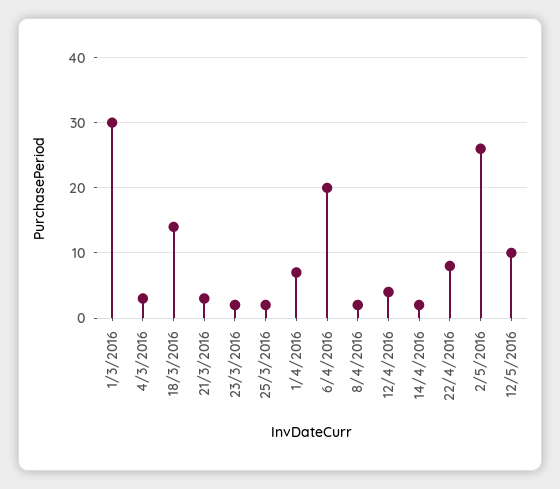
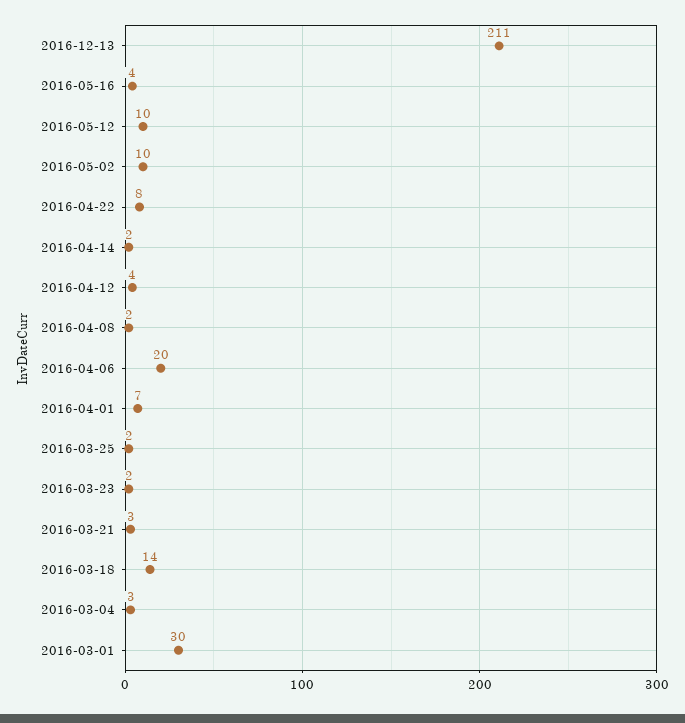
2/5/2016: 26 -> 10
2016-12-13: none -> 211
2016-05-16: none -> 4

